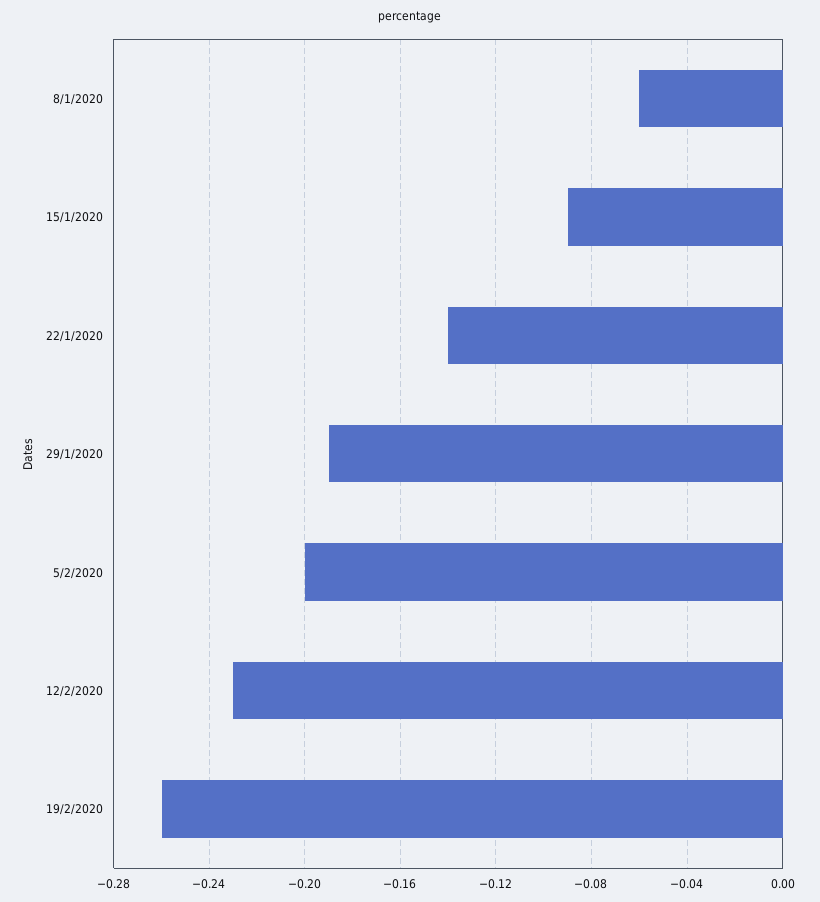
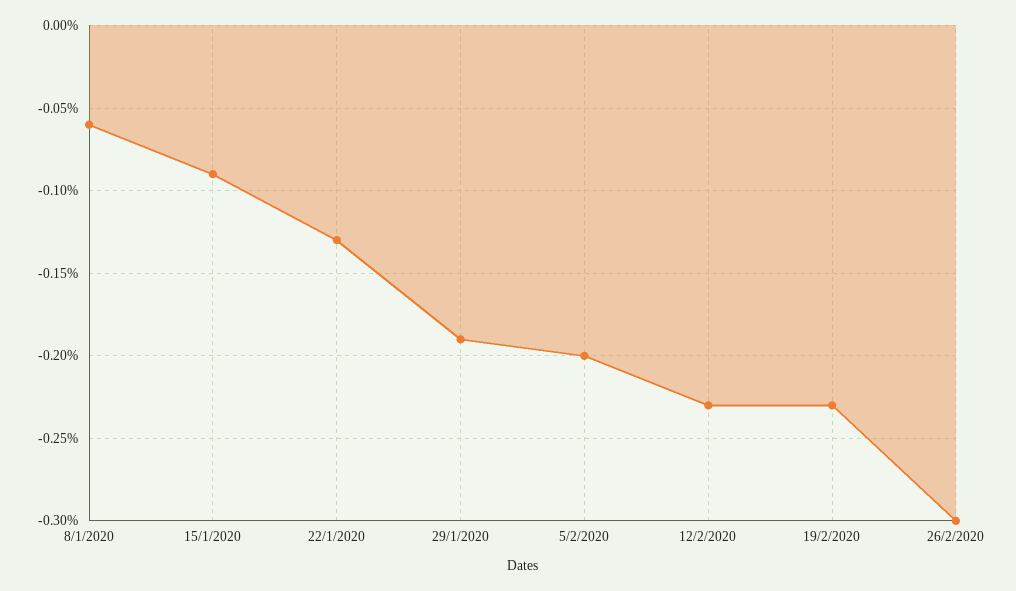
22/1/2020: -0.14 -> -0.13
19/2/2020: -0.26 -> -0.23
26/2/2020: none -> -0.3

